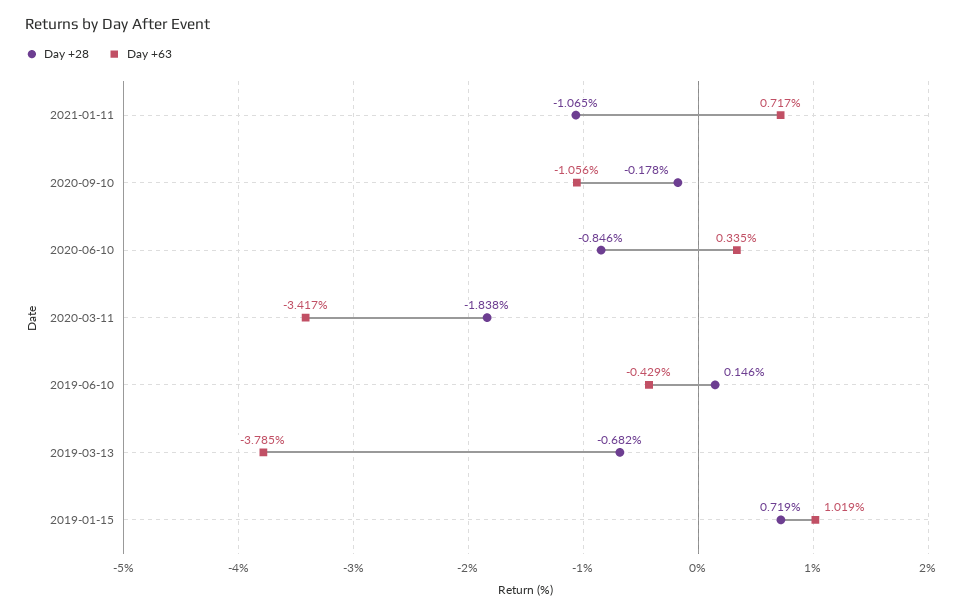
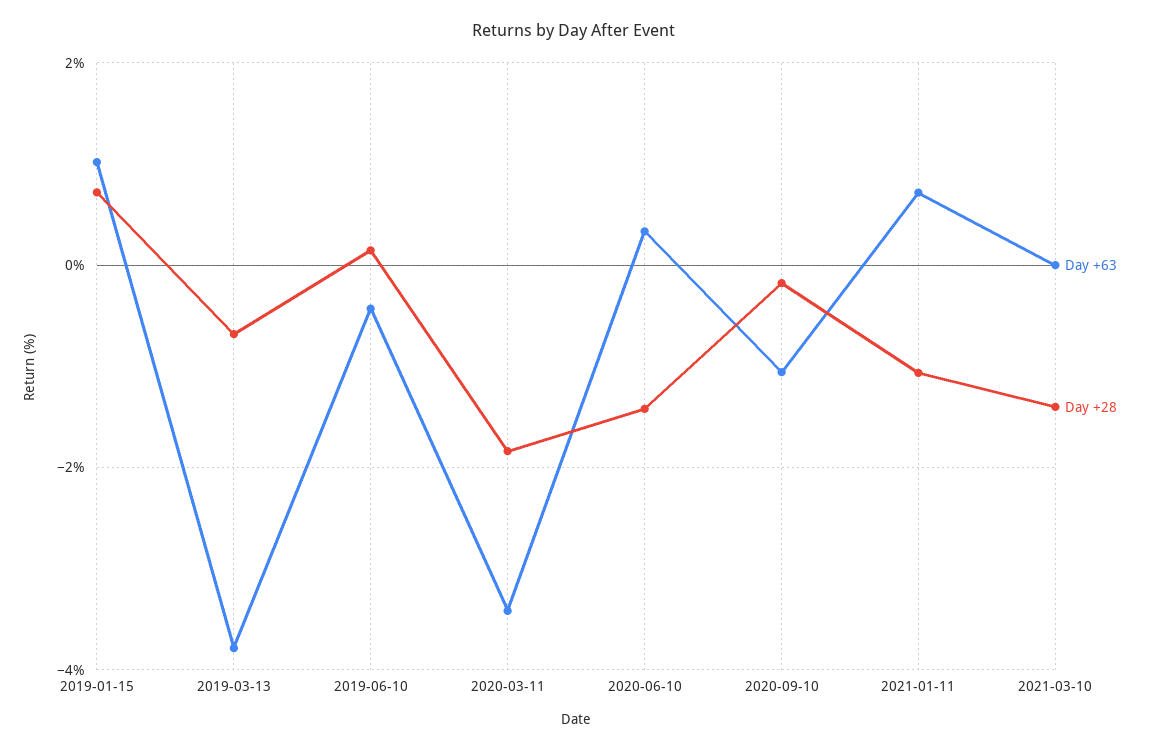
Day +28, 2020-06-10: -0.846 -> -1.4
Day +63, 2021-03-10: none -> 0
Day +28, 2021-03-10: none -> -1.4

